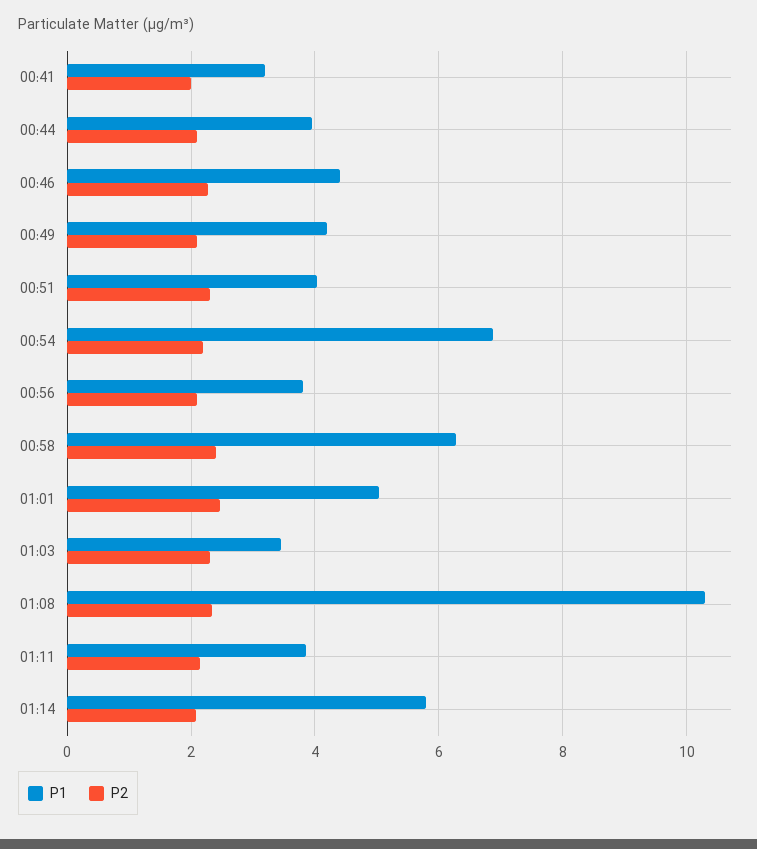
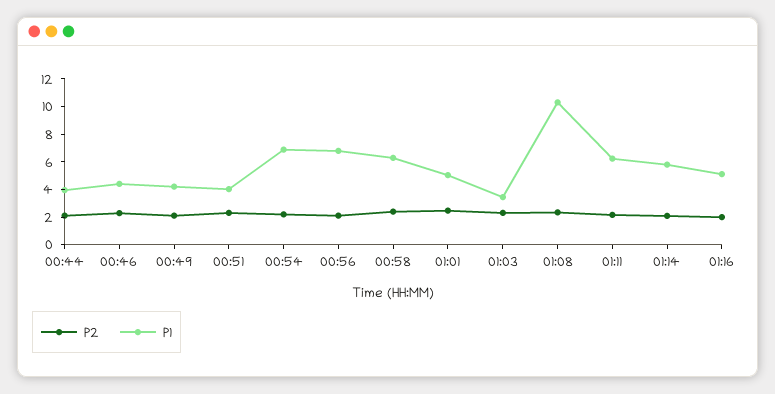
P1, 00:41: 3.2 -> none
P2, 00:41: 2 -> none
P1, 00:56: 3.8 -> 7
P1, 01:11: 3.8 -> 6
P2, 01:16: none -> 2
P1, 01:16: none -> 5

